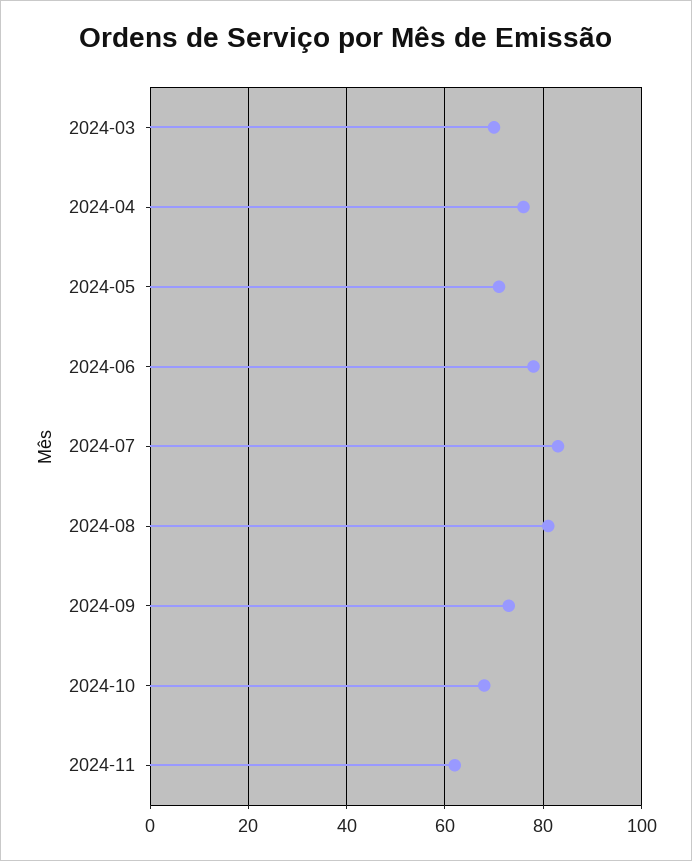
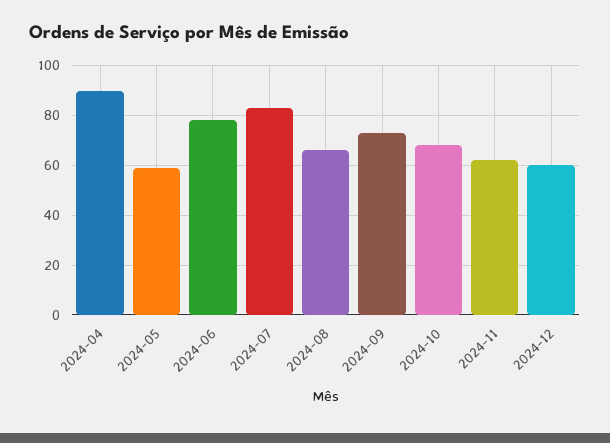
2024-03: 70 -> none
2024-04: 75 -> 90
2024-05: 70 -> 60
2024-08: 80 -> 65
2024-12: none -> 60

